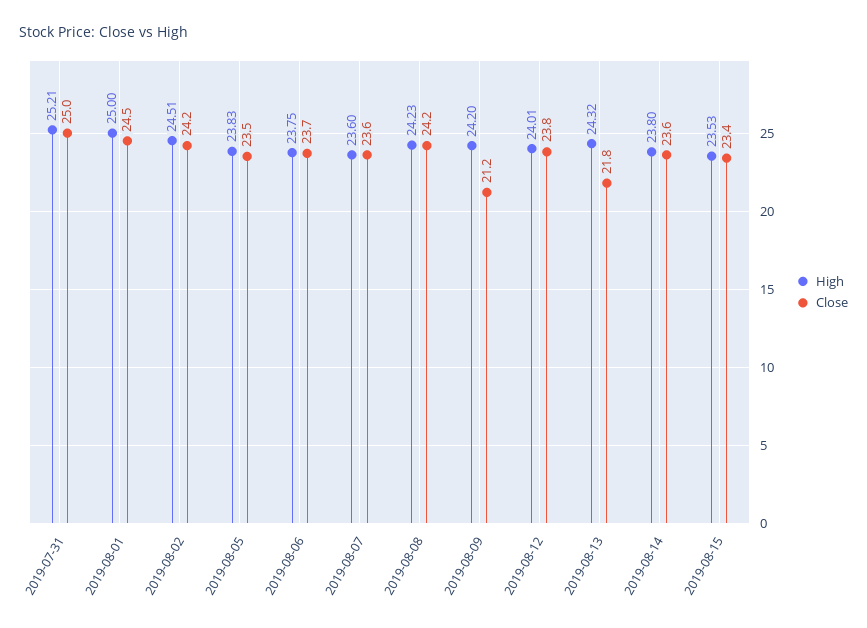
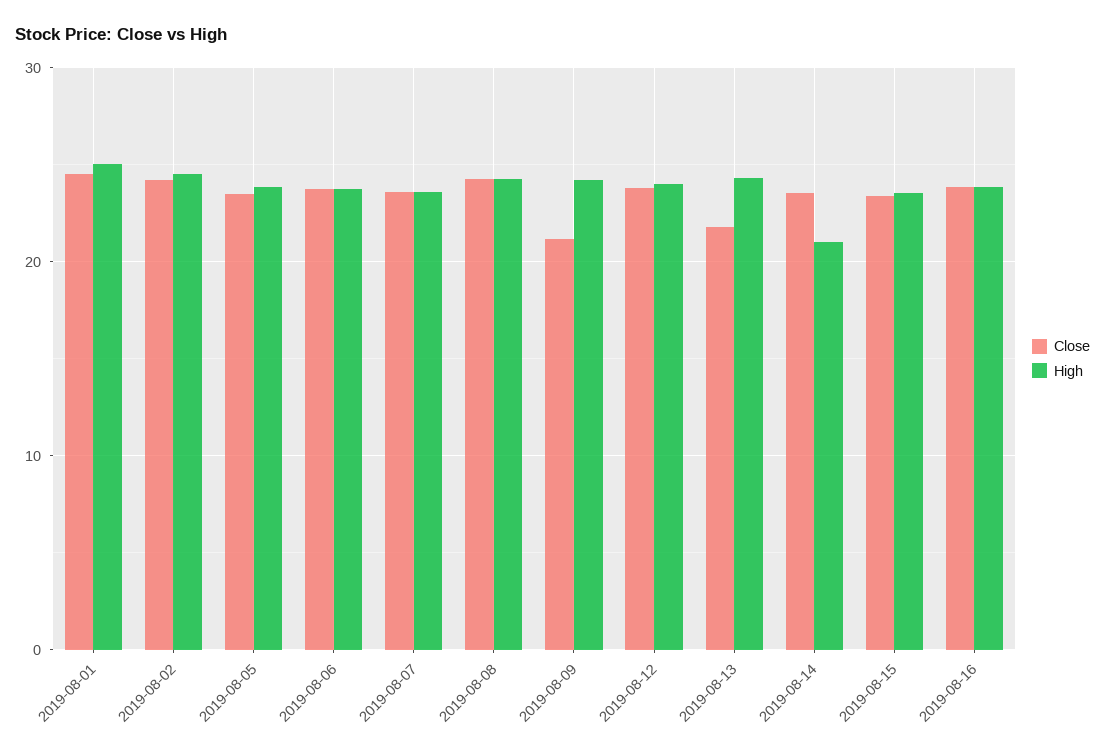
High, 2019-07-31: 25.21 -> none
Close, 2019-07-31: 25 -> none
High, 2019-08-14: 23.8 -> 21
Close, 2019-08-16: none -> 24
High, 2019-08-16: none -> 24

